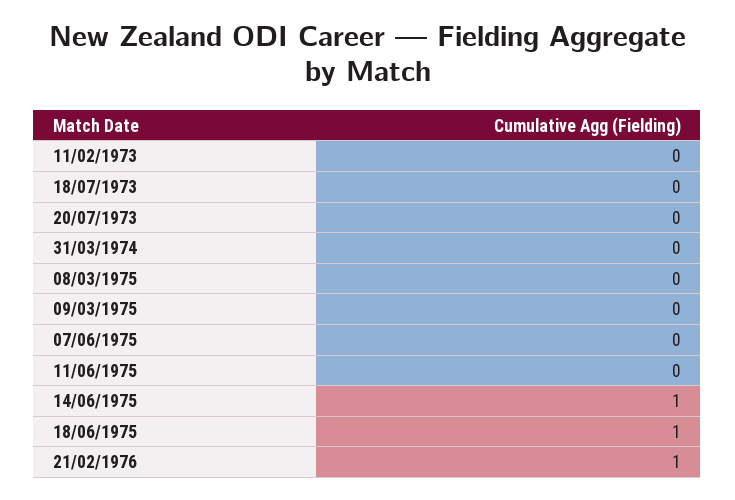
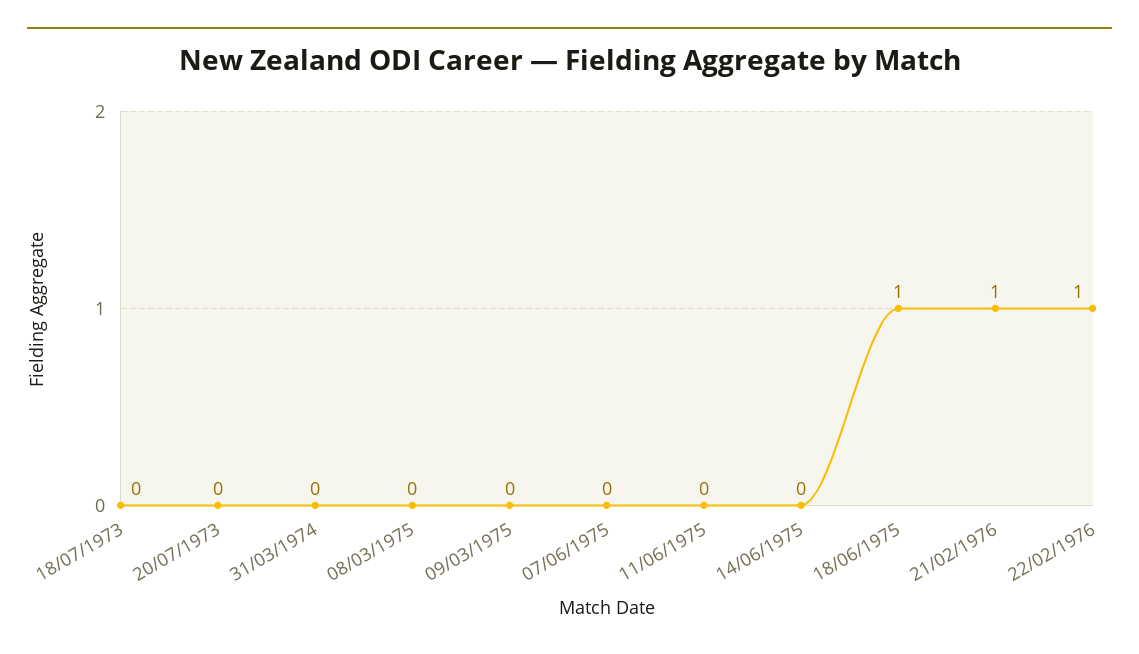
11/02/1973: 0 -> none
14/06/1975: 1 -> 0
22/02/1976: none -> 1

